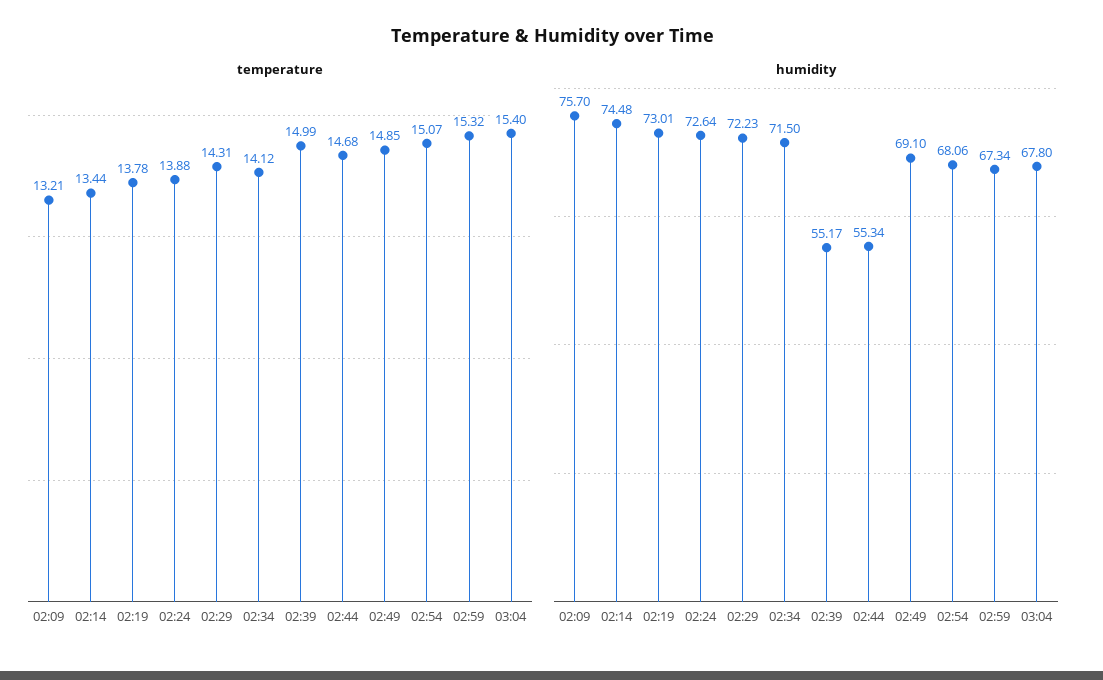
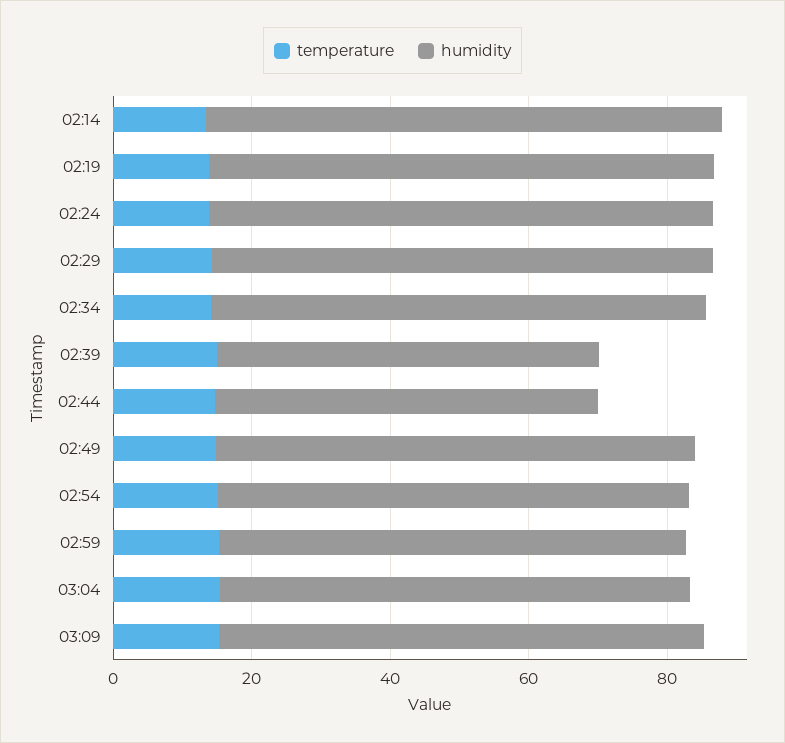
temperature, 02:09: 13.21 -> none
humidity, 02:09: 75.7 -> none
temperature, 03:09: none -> 15
humidity, 03:09: none -> 70

